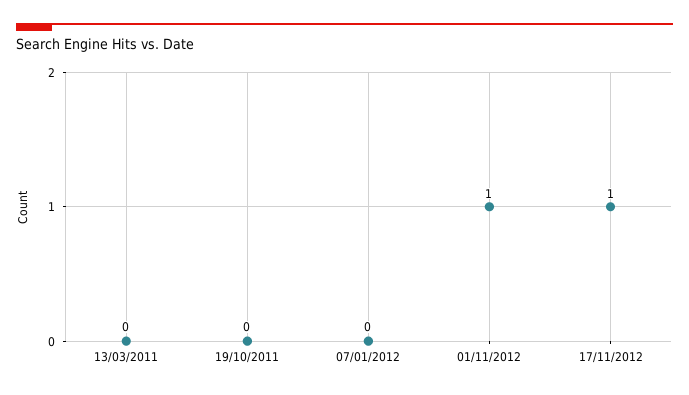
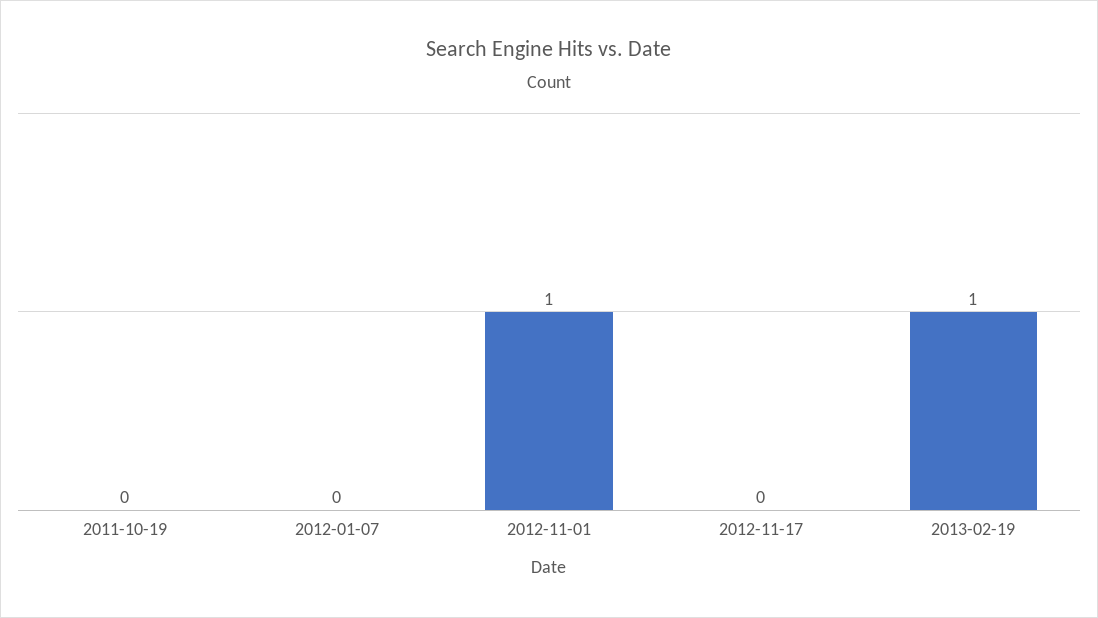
13/03/2011: 0 -> none
17/11/2012: 1 -> 0
2013-02-19: none -> 1

